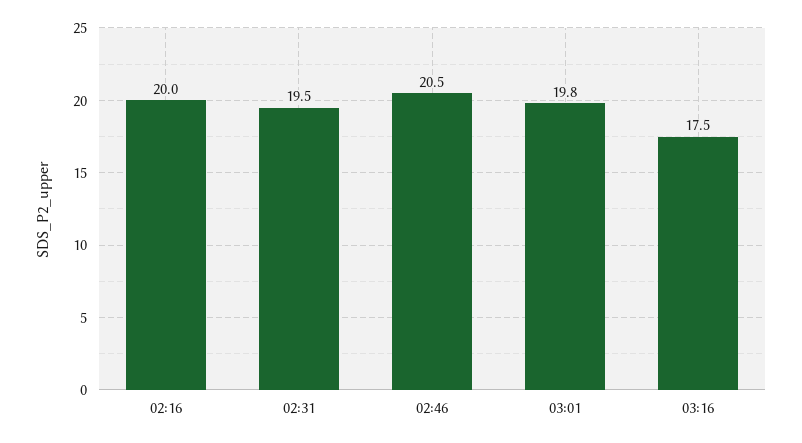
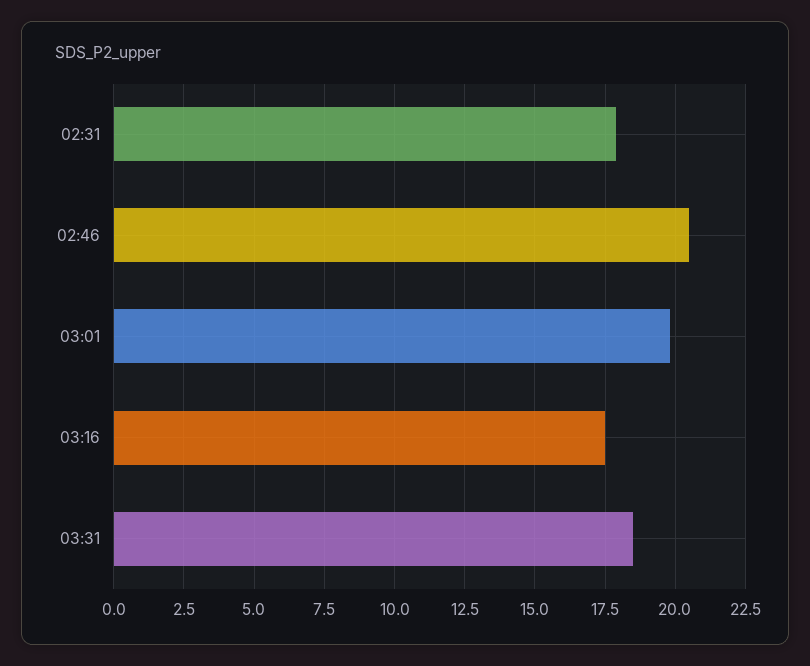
02:16: 20 -> none
02:31: 19.5 -> 18
03:31: none -> 18.5

